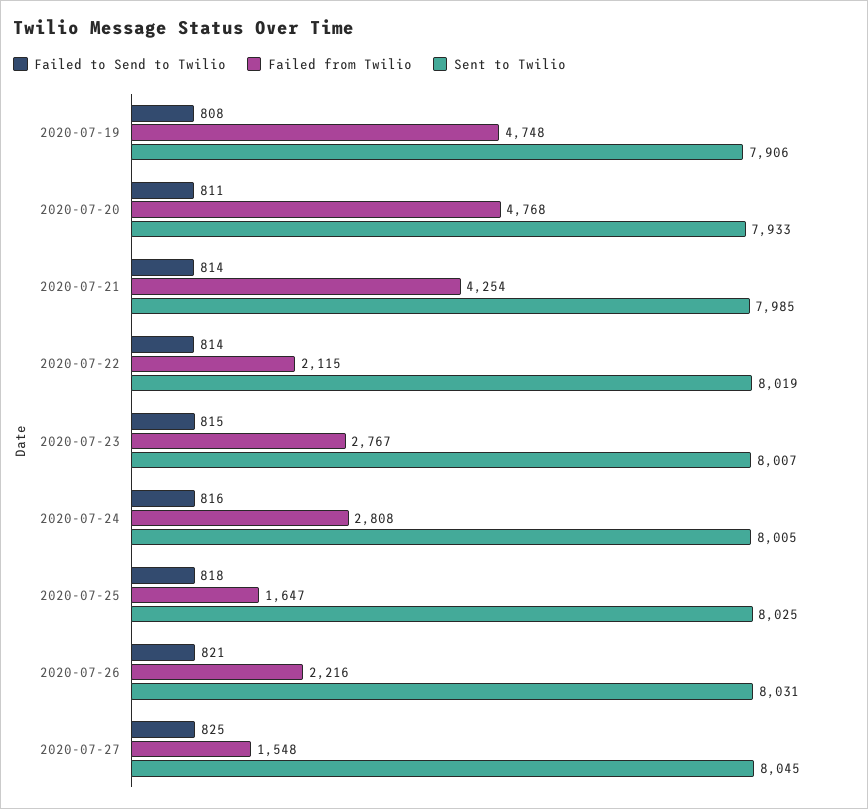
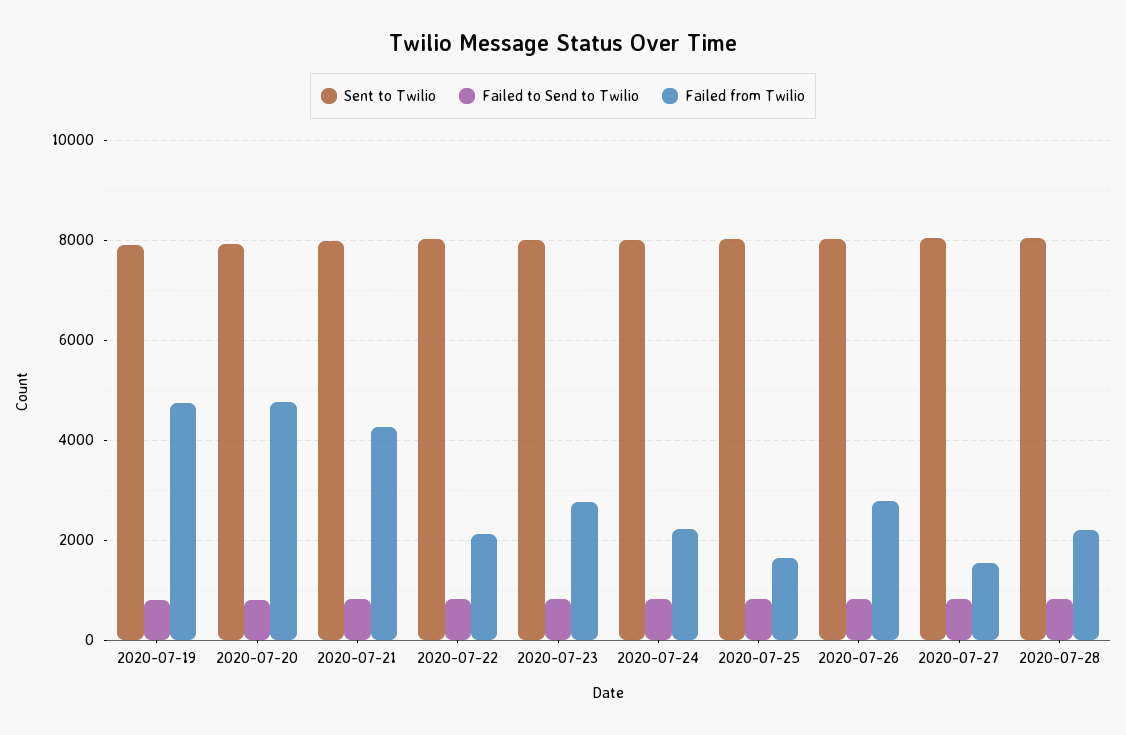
Failed from Twilio, 2020-07-24: 2808 -> 2200
Failed from Twilio, 2020-07-26: 2216 -> 2800
Sent to Twilio, 2020-07-28: none -> 8000
Failed to Send to Twilio, 2020-07-28: none -> 800
Failed from Twilio, 2020-07-28: none -> 2200

